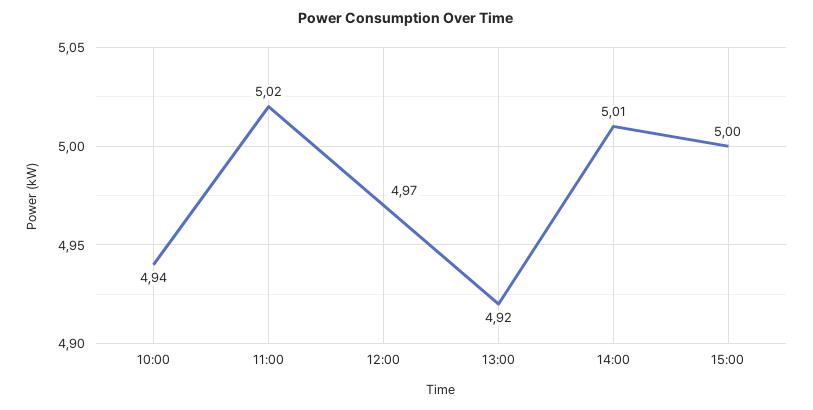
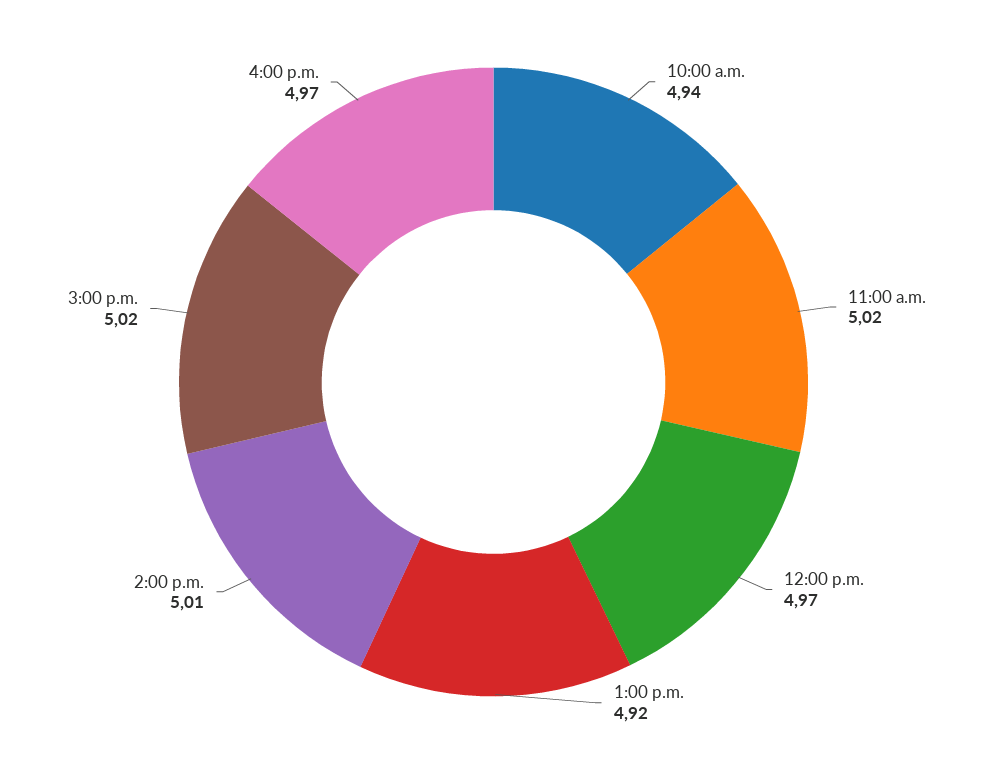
15:00: 5 -> 5.02
4:00 p.m.: none -> 4.97

